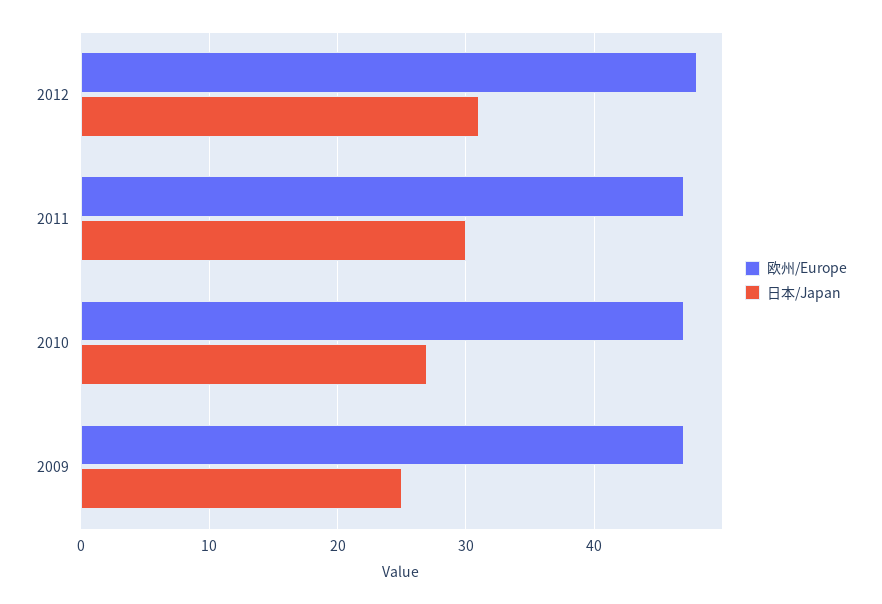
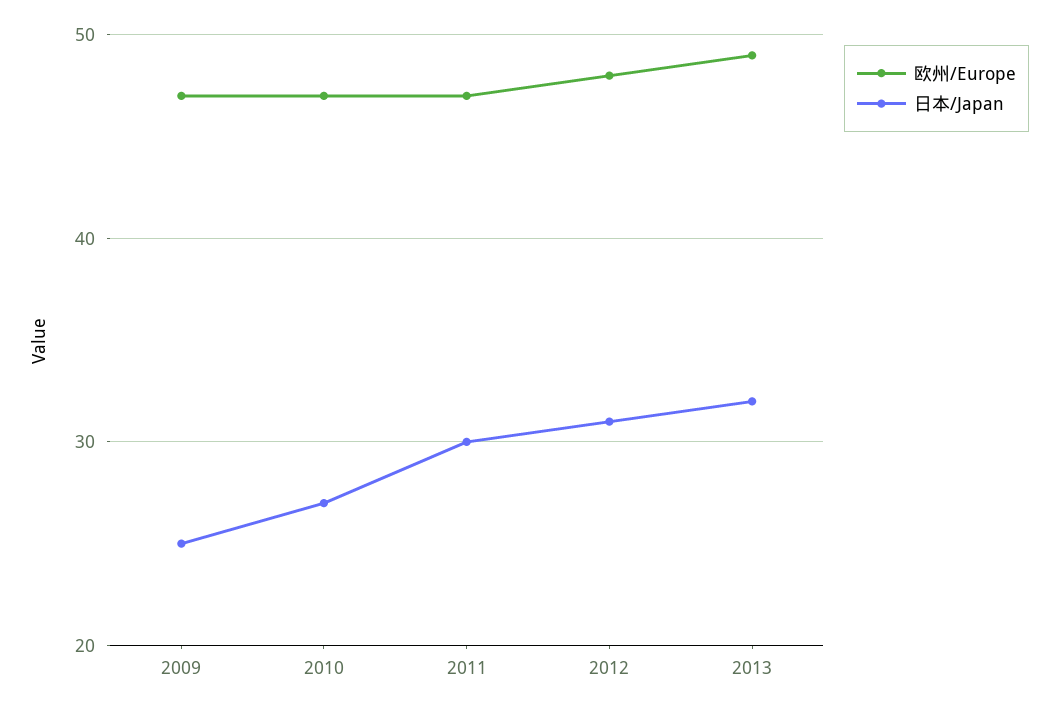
欧州/Europe, 2013: none -> 49
日本/Japan, 2013: none -> 32

